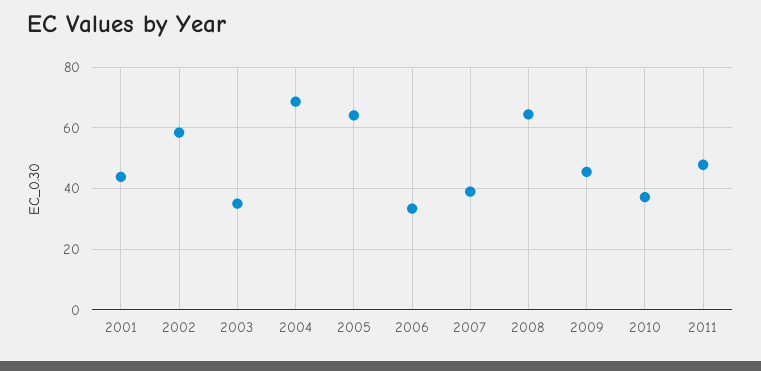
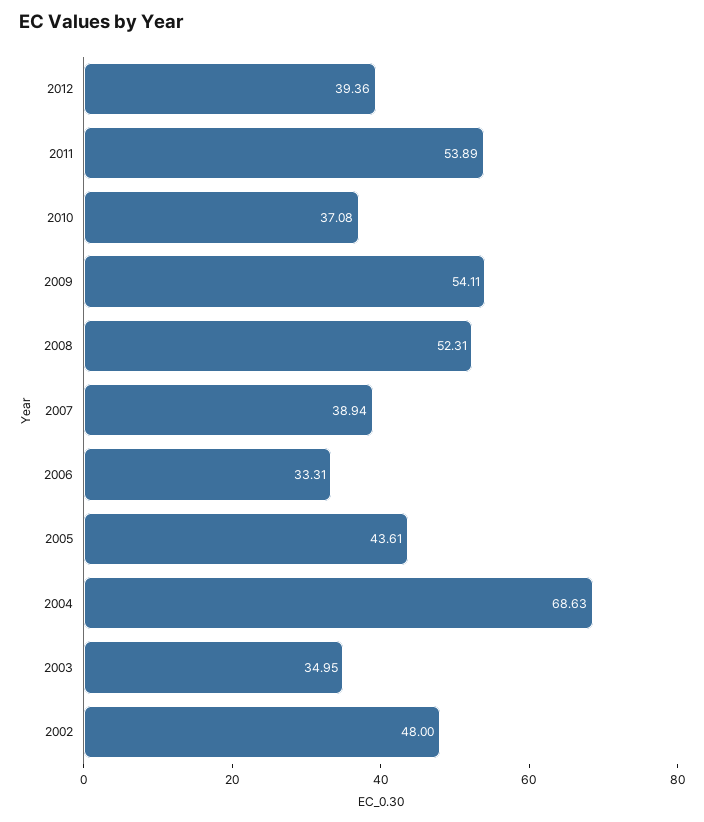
2001: 44 -> none
2002: 58 -> 48
2005: 64 -> 43.61
2008: 64 -> 52.31
2009: 46 -> 54.11
2011: 48 -> 53.89
2012: none -> 39.36

